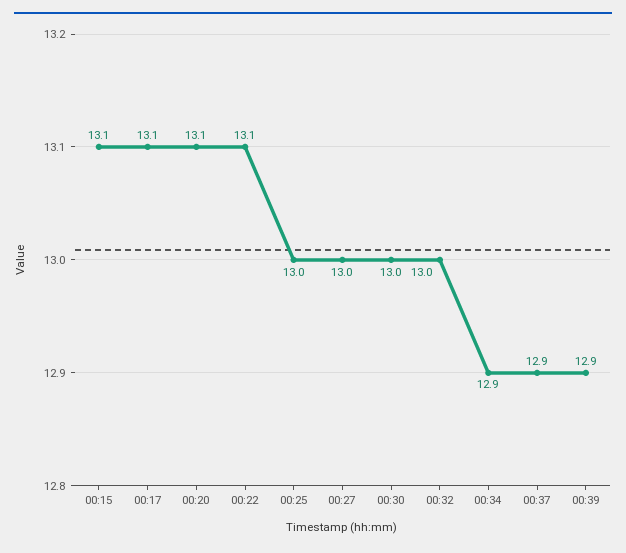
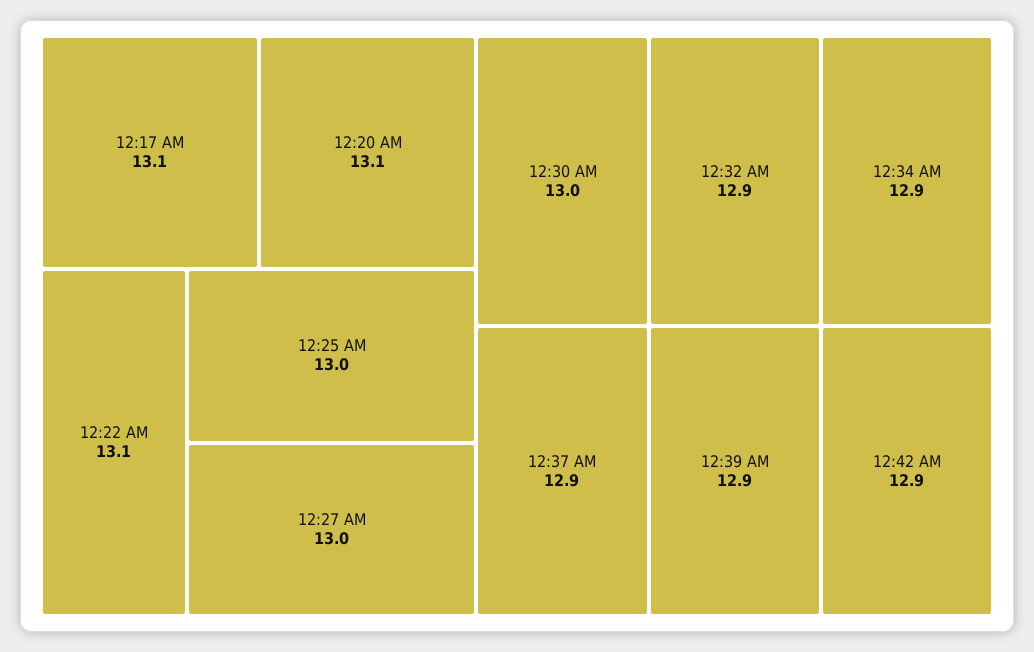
00:15: 13.1 -> none
00:32: 13 -> 12.9
12:42 AM: none -> 12.9

